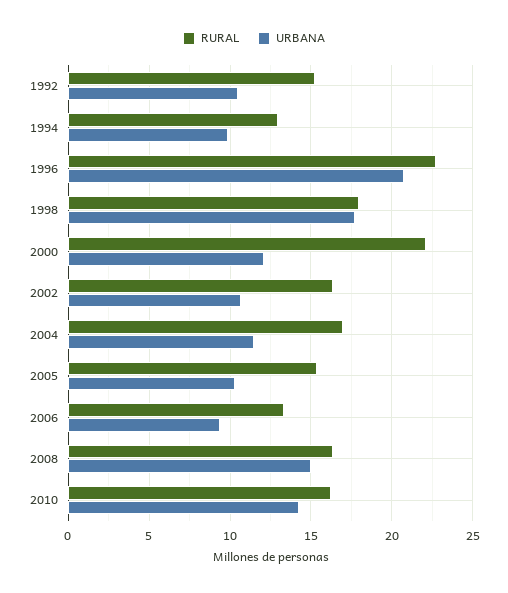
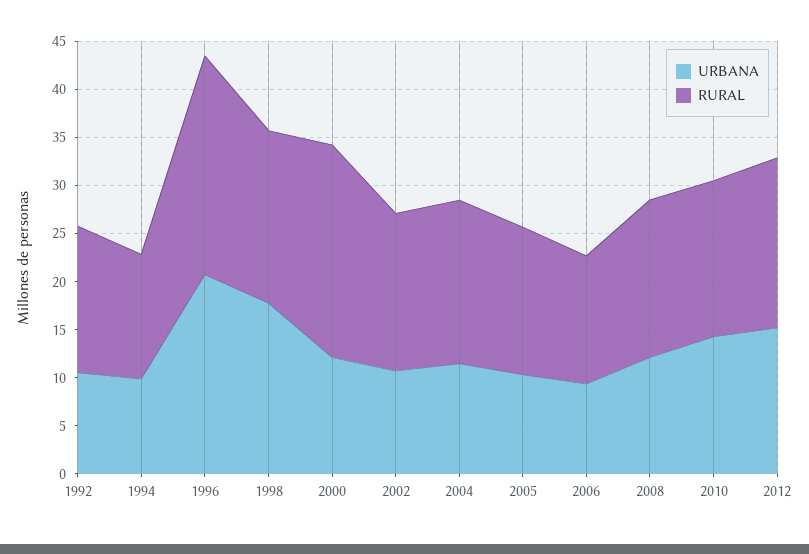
URBANA, 2008: 15 -> 12
URBANA, 2012: none -> 15
RURAL, 2012: none -> 18

